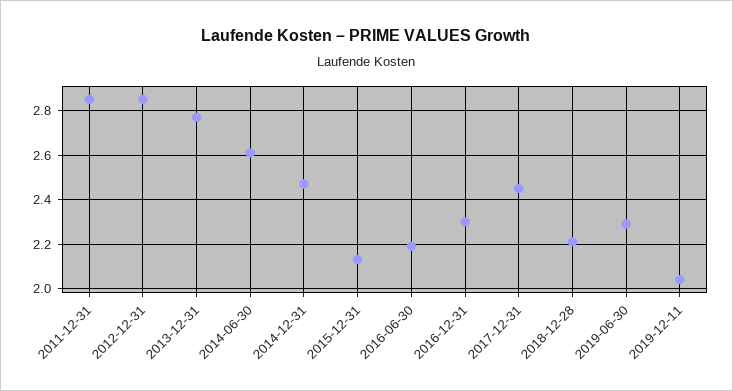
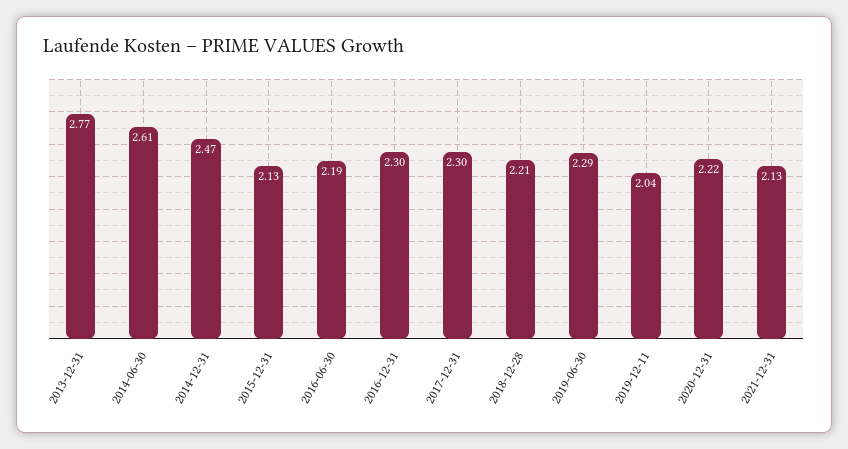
2011-12-31: 2.85 -> none
2012-12-31: 2.85 -> none
2017-12-31: 2.45 -> 2.3
2020-12-31: none -> 2.22
2021-12-31: none -> 2.13

